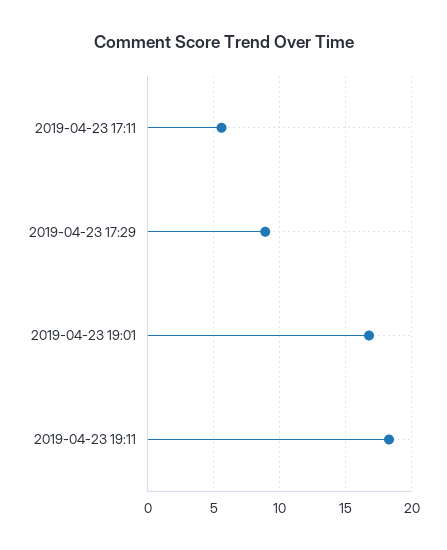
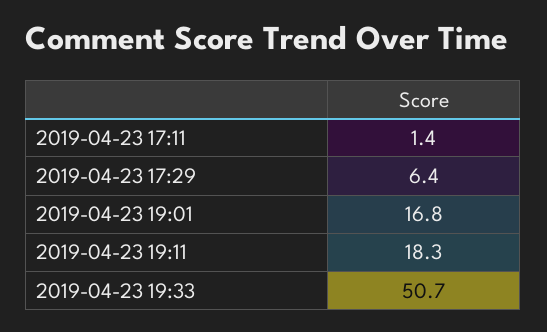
2019-04-23 17:11: 5.5 -> 1.4
2019-04-23 17:29: 9 -> 6.4
2019-04-23 19:33: none -> 50.7

